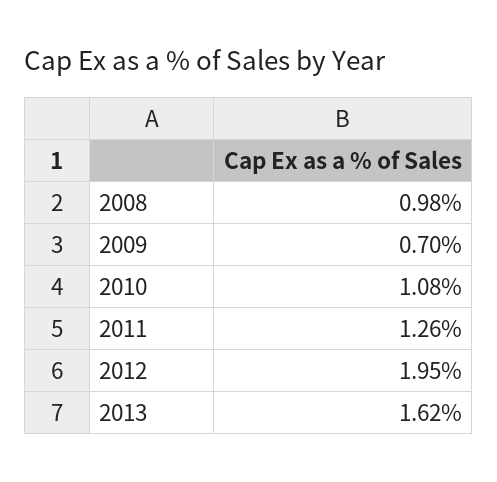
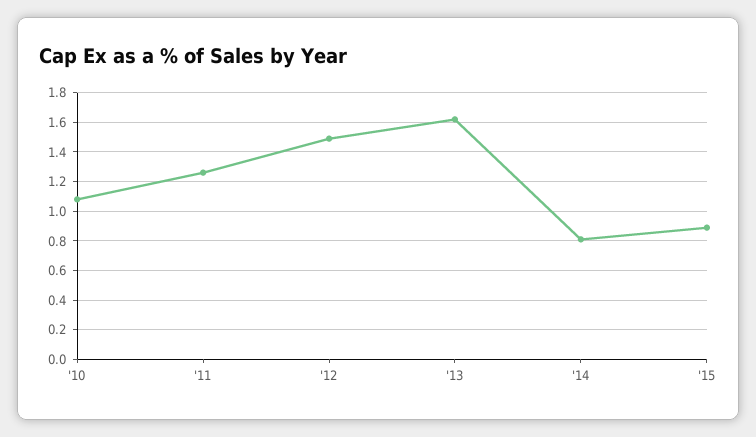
2008: 0.98 -> none
2009: 0.7 -> none
2012: 1.95 -> 1.5
'14: none -> 0.8
'15: none -> 0.9

